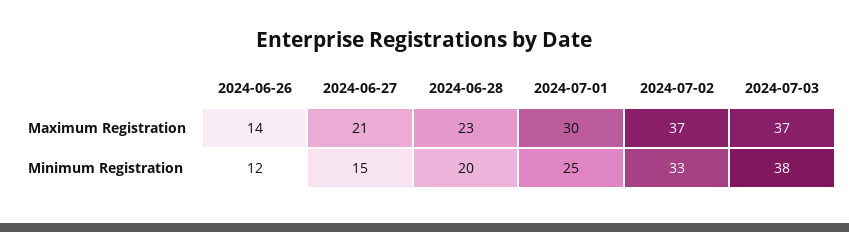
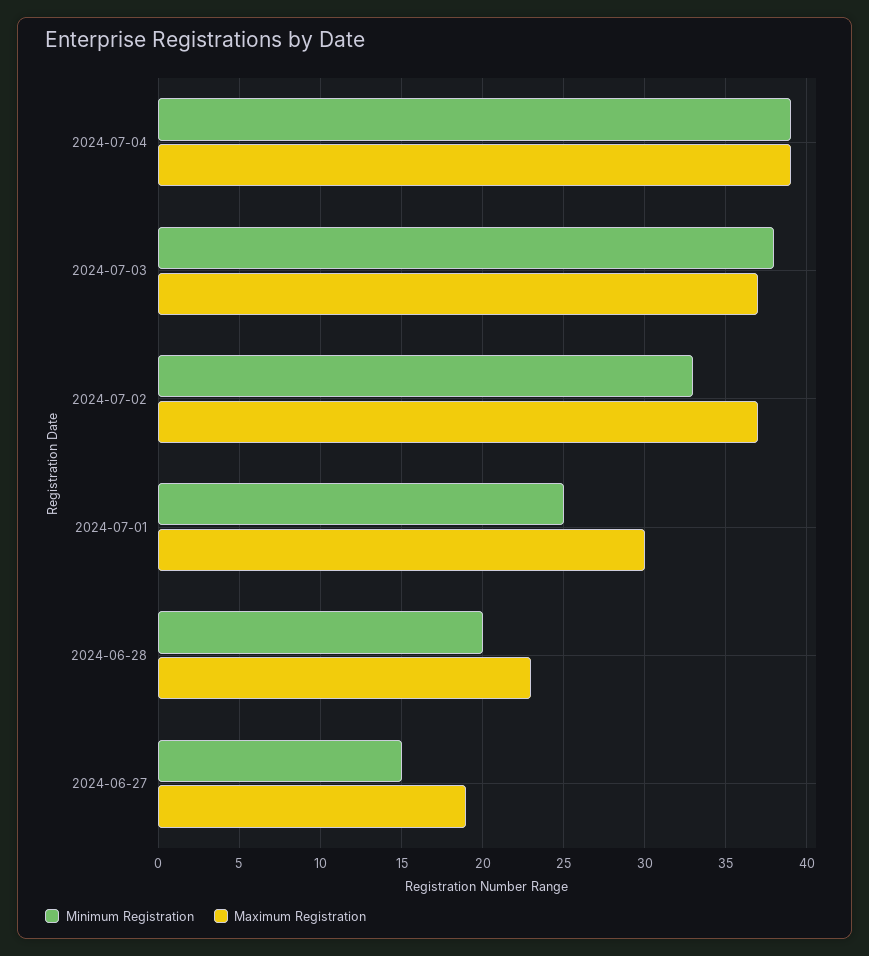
Maximum Registration, 2024-06-26: 14 -> none
Maximum Registration, 2024-06-27: 21 -> 19
Minimum Registration, 2024-06-26: 12 -> none
Minimum Registration, 2024-07-04: none -> 39
Maximum Registration, 2024-07-04: none -> 39

